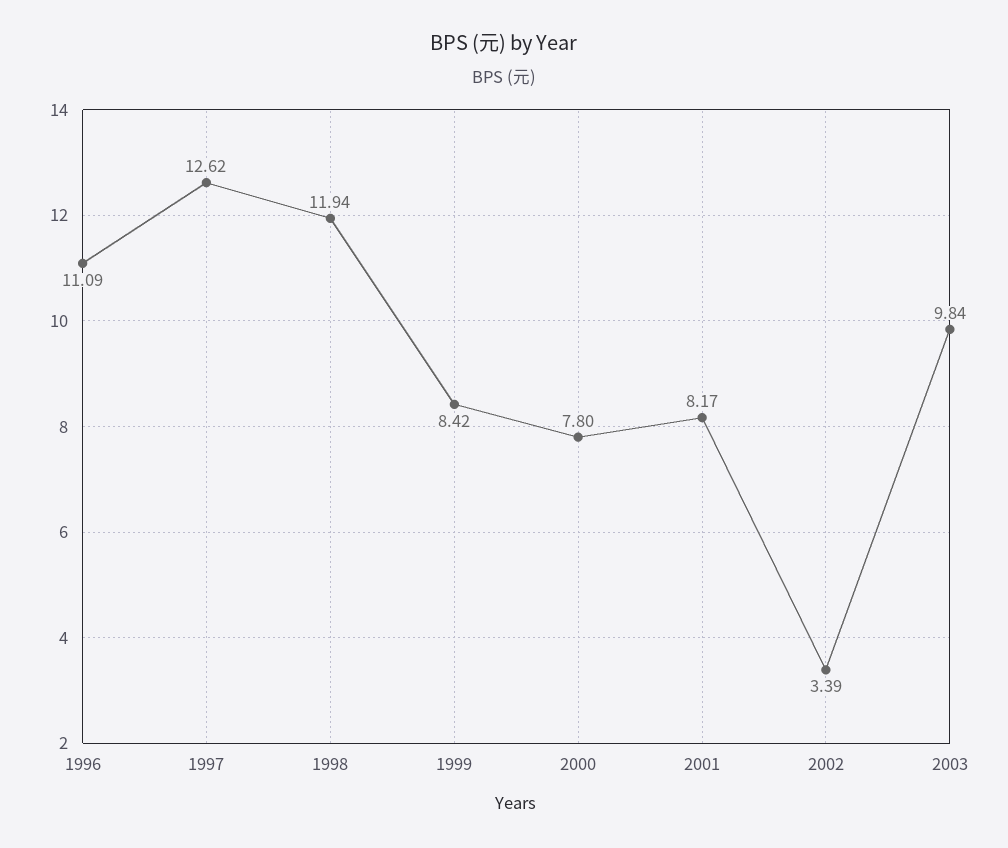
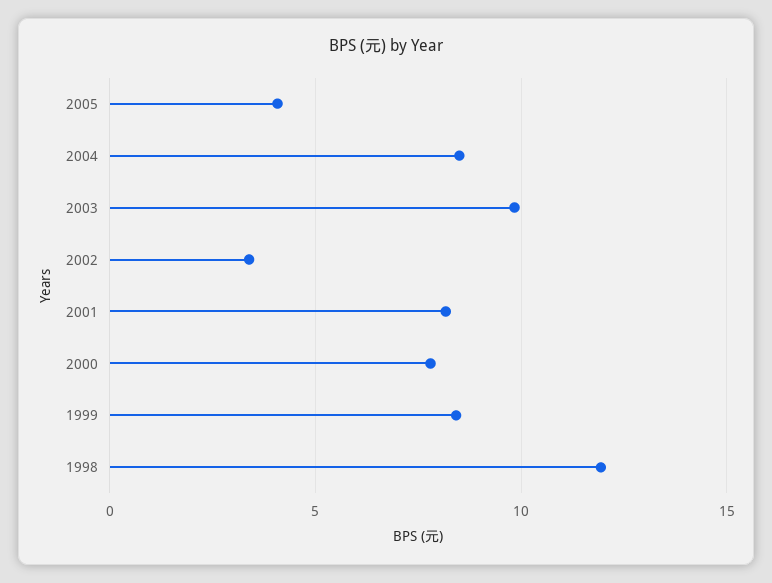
1996: 11.09 -> none
1997: 12.62 -> none
2005: none -> 4
2004: none -> 8.5

